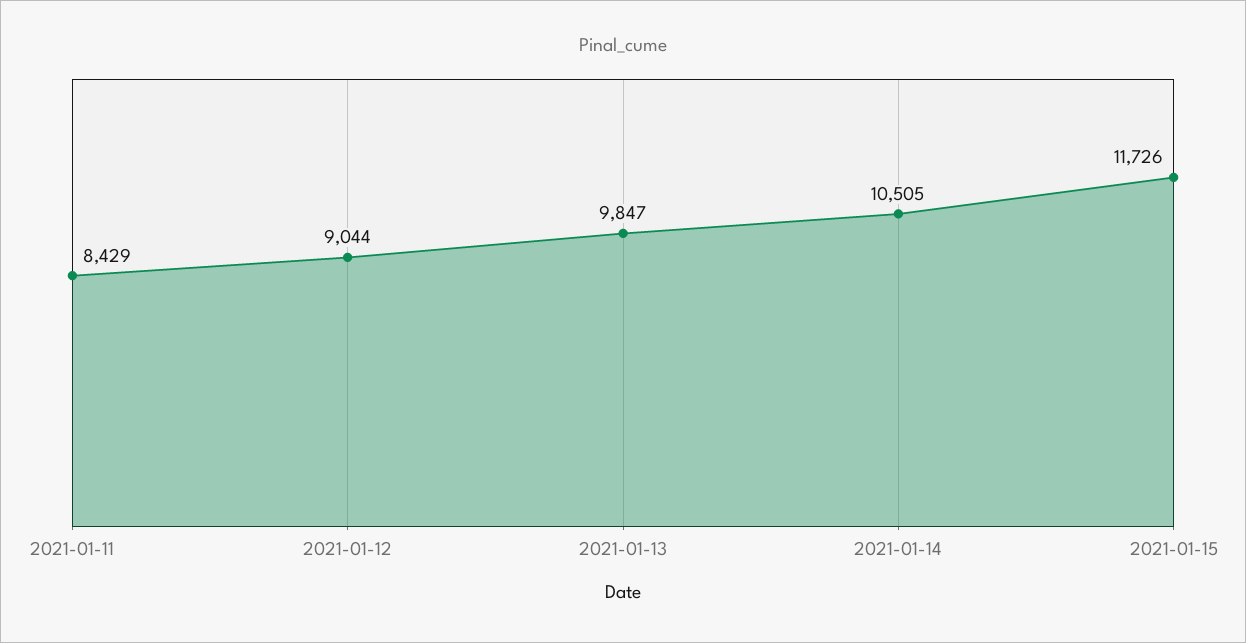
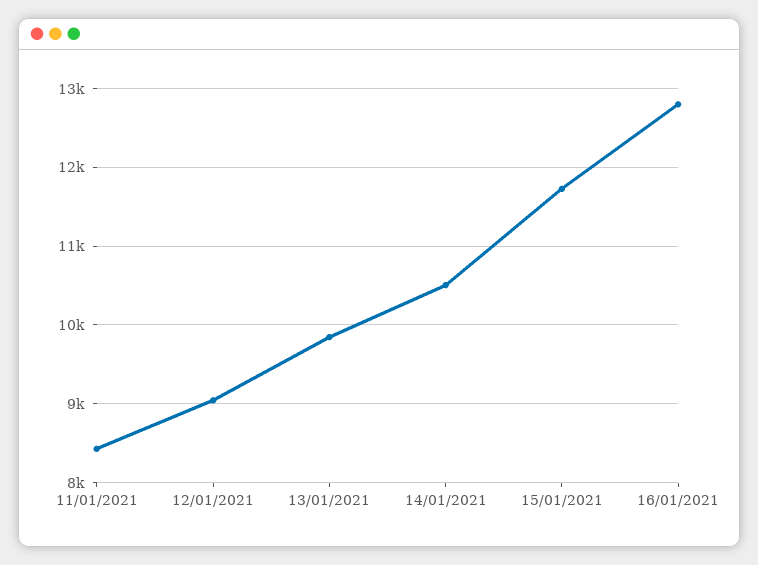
16/01/2021: none -> 12800

